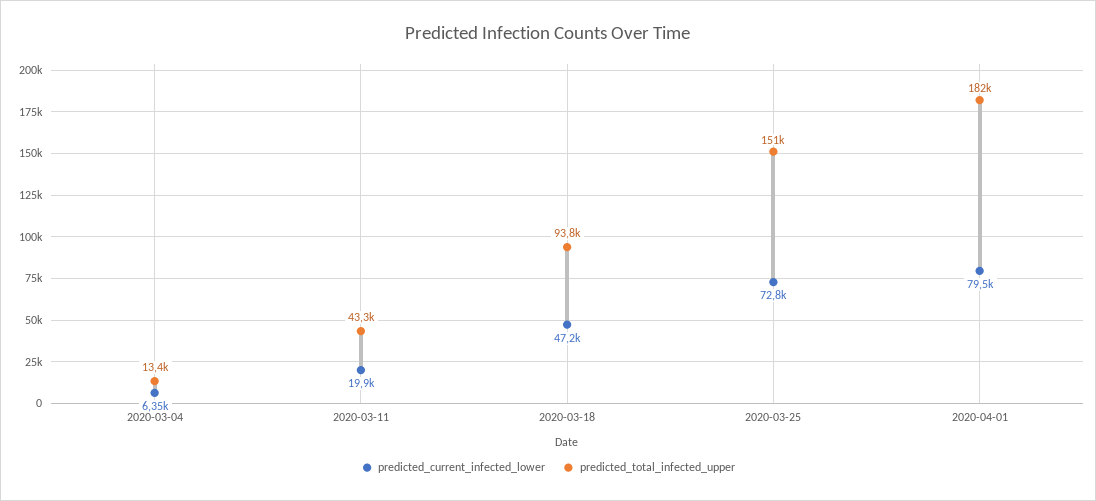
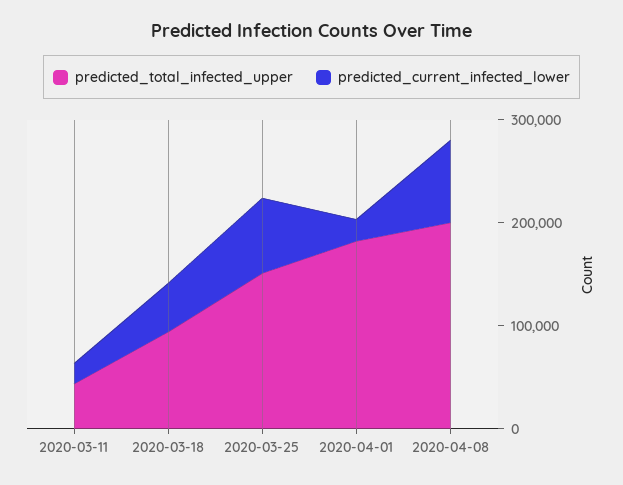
predicted_current_infected_lower, 2020-03-04: 6350 -> none
predicted_total_infected_upper, 2020-03-04: 13400 -> none
predicted_current_infected_lower, 2020-04-01: 79500 -> 20000
predicted_total_infected_upper, 2020-04-08: none -> 200000
predicted_current_infected_lower, 2020-04-08: none -> 80000

